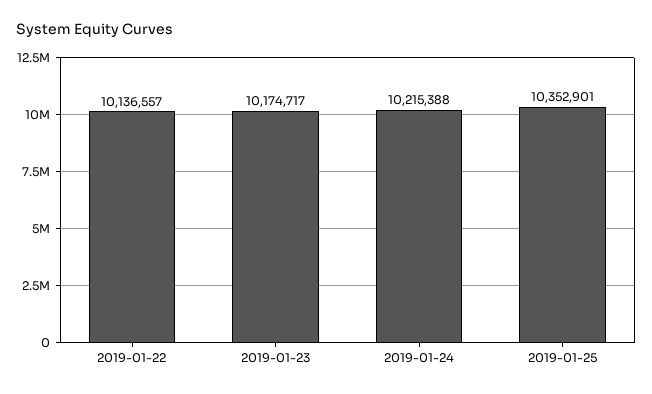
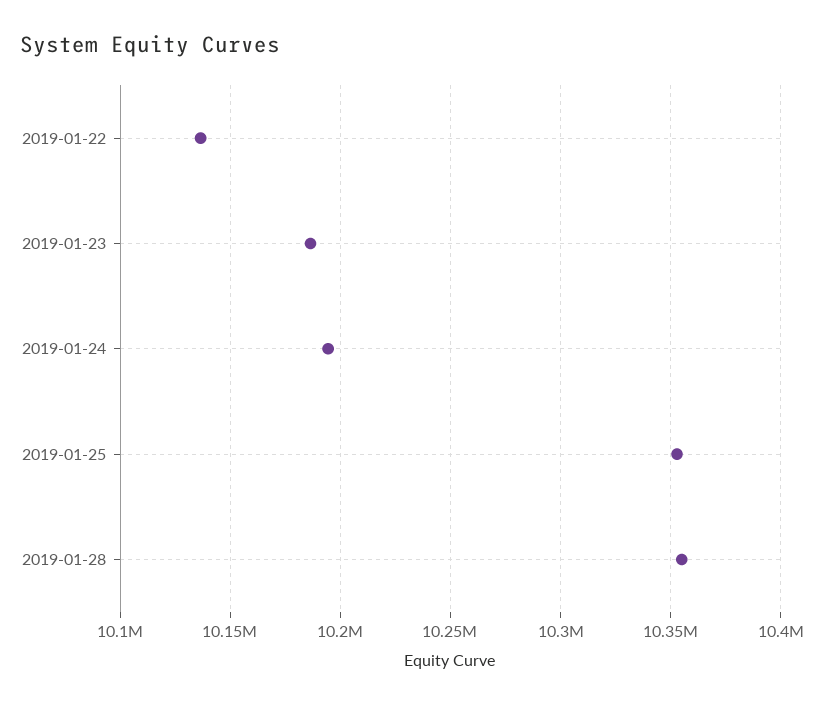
2019-01-23: 10174717 -> 10185000
2019-01-24: 10215388 -> 10195000
2019-01-28: none -> 10355000

